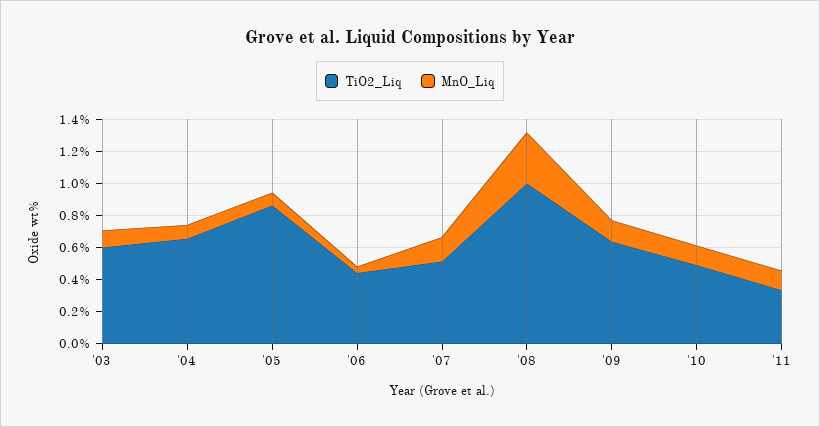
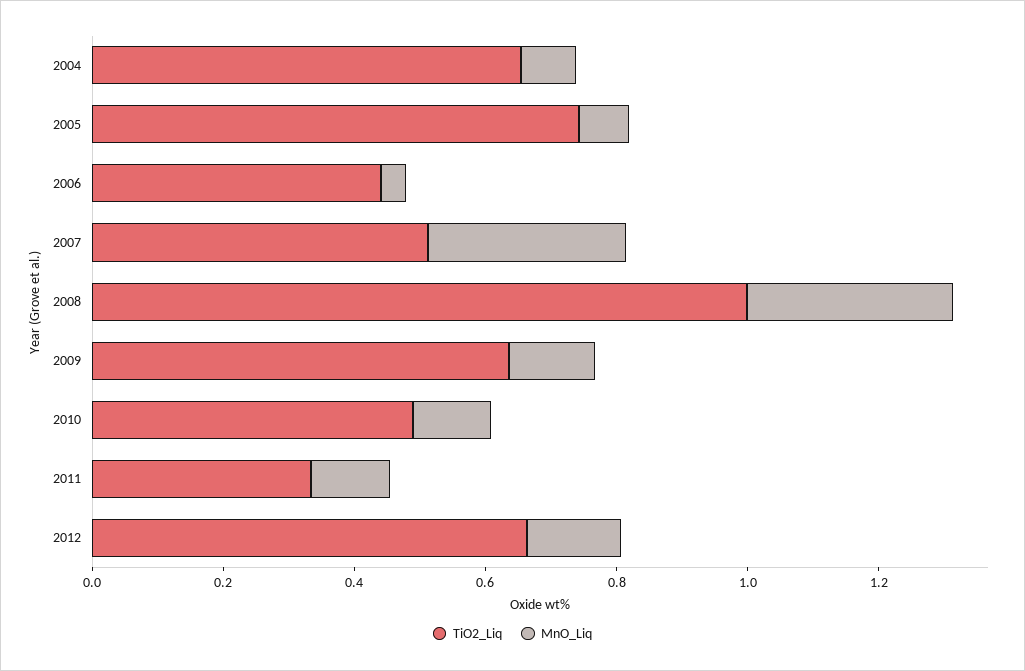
TiO2_Liq, '03: 0.6 -> none
MnO_Liq, '03: 0.1 -> none
TiO2_Liq, '05: 0.85 -> 0.75
MnO_Liq, '07: 0.15 -> 0.3
TiO2_Liq, 2012: none -> 0.65
MnO_Liq, 2012: none -> 0.15

